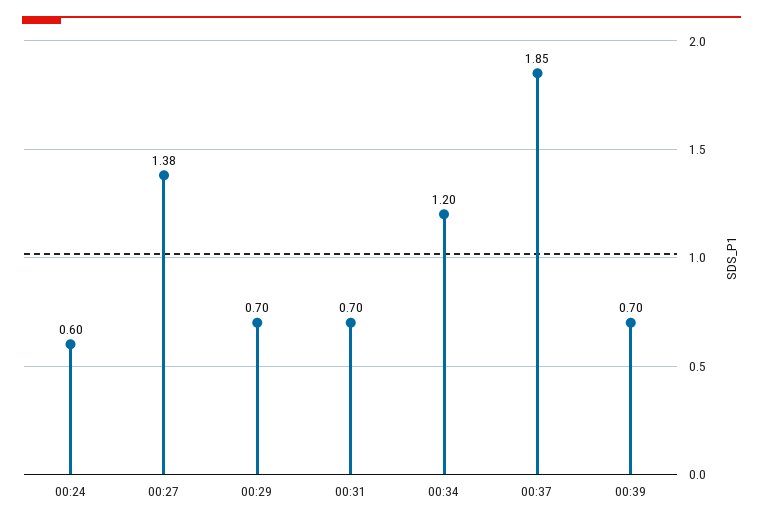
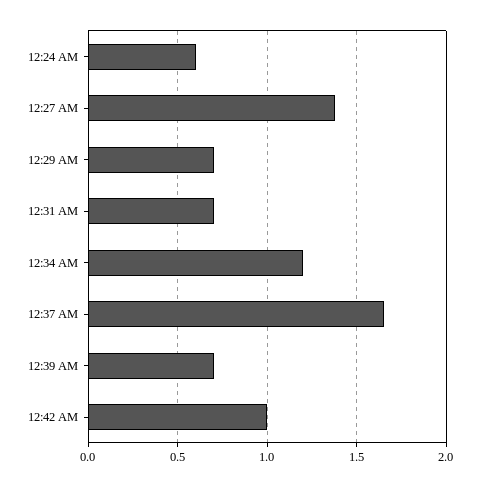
00:37: 1.85 -> 1.65
12:42 AM: none -> 1

